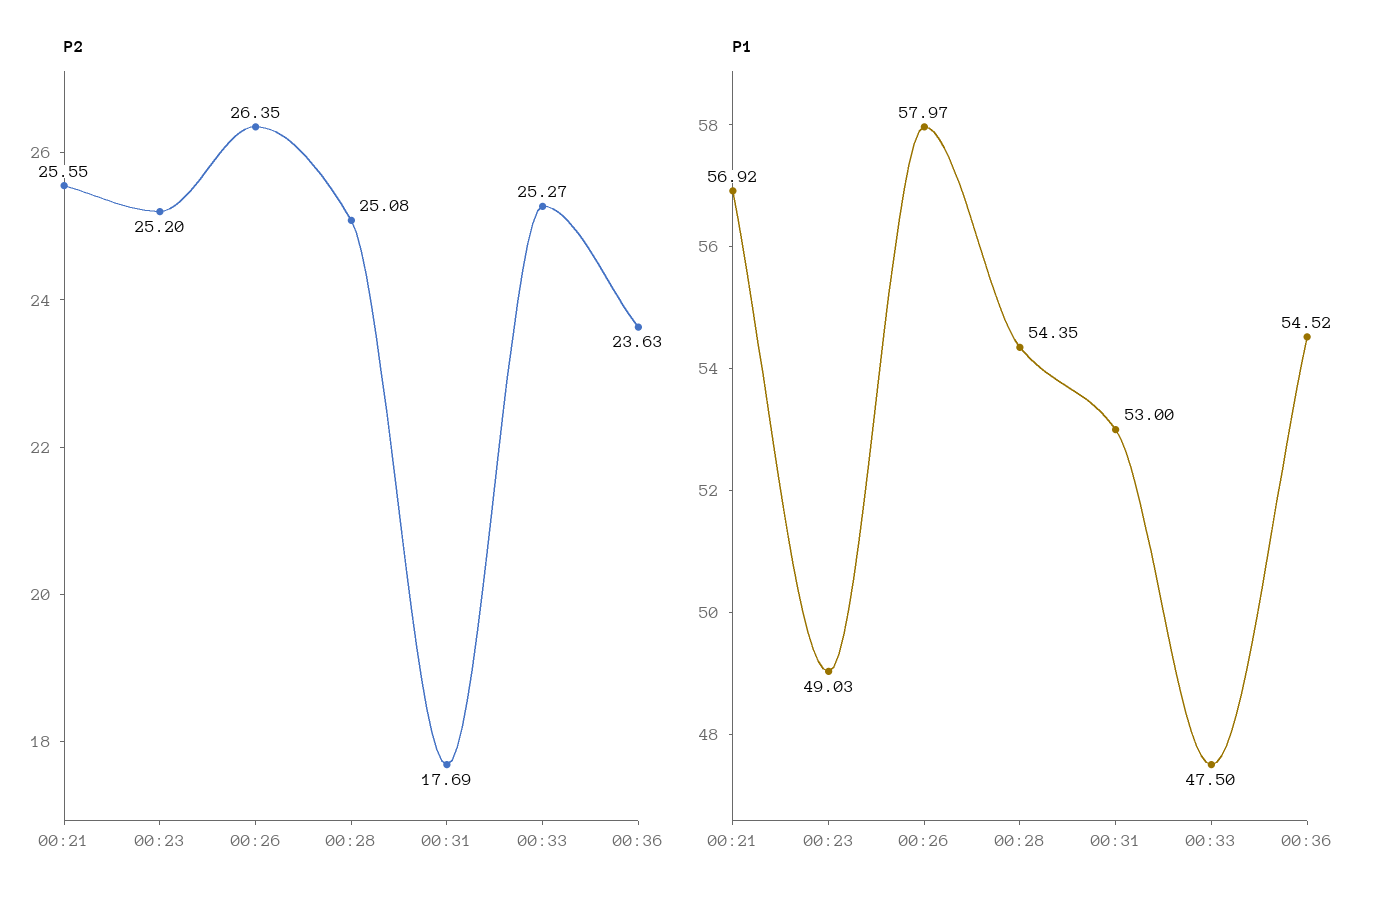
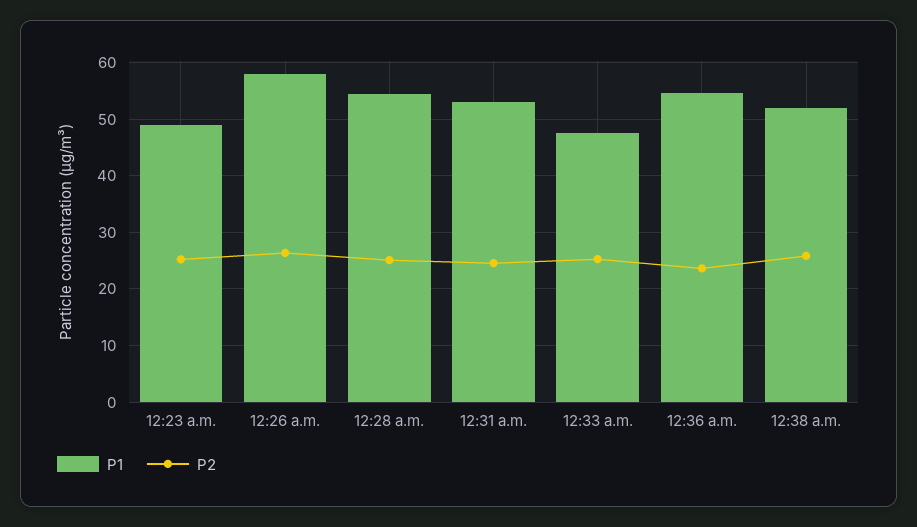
P2, 00:21: 25.55 -> none
P2, 00:31: 17.69 -> 24
P1, 00:21: 56.92 -> none
P1, 12:38 a.m.: none -> 52
P2, 12:38 a.m.: none -> 26

